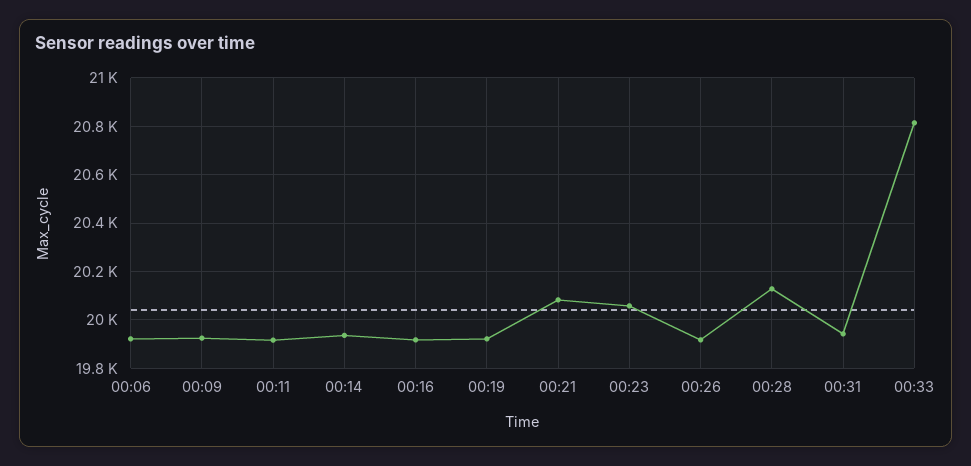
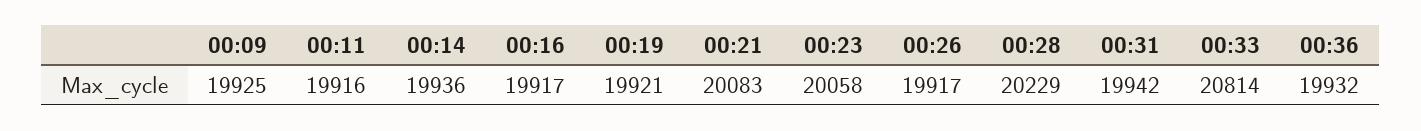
00:06: 19925 -> none
00:28: 20125 -> 20229
00:36: none -> 19932

